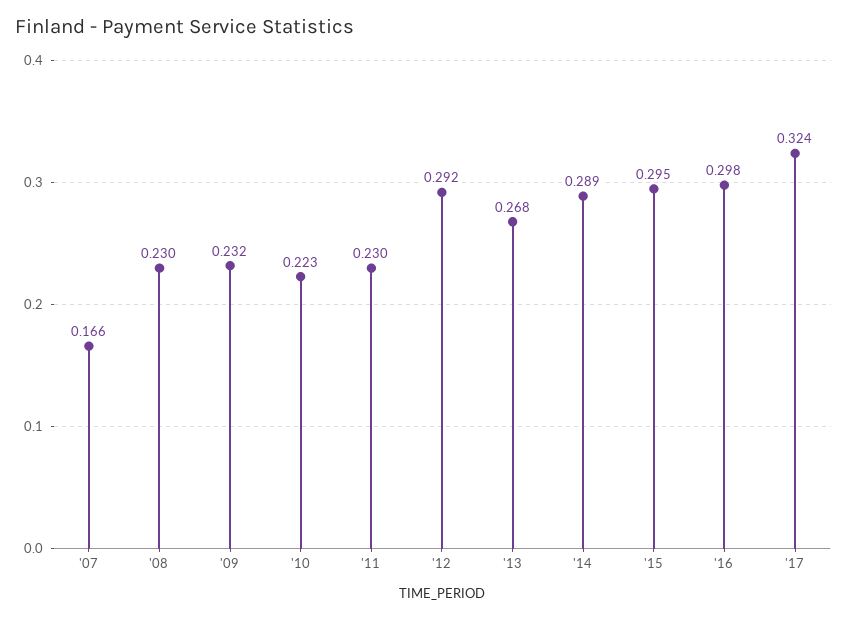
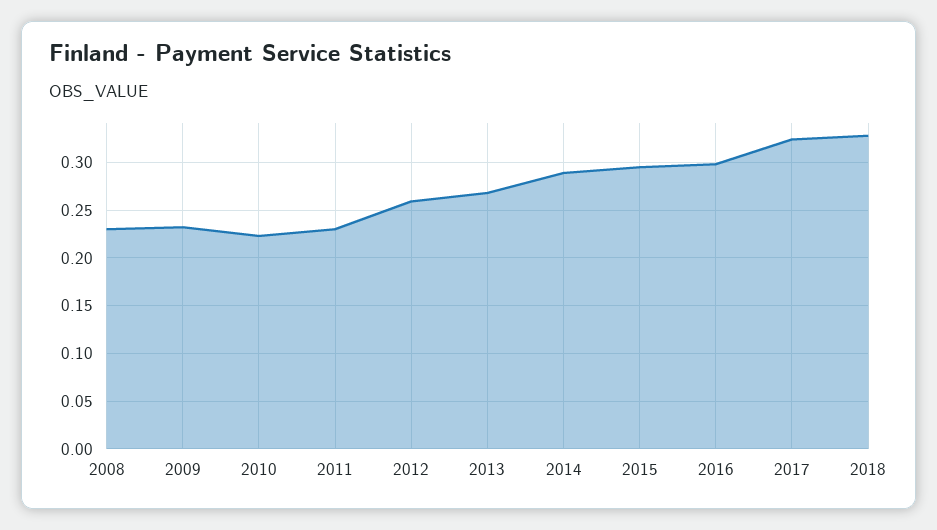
'07: 0.166 -> none
'12: 0.292 -> 0.26
2018: none -> 0.33

